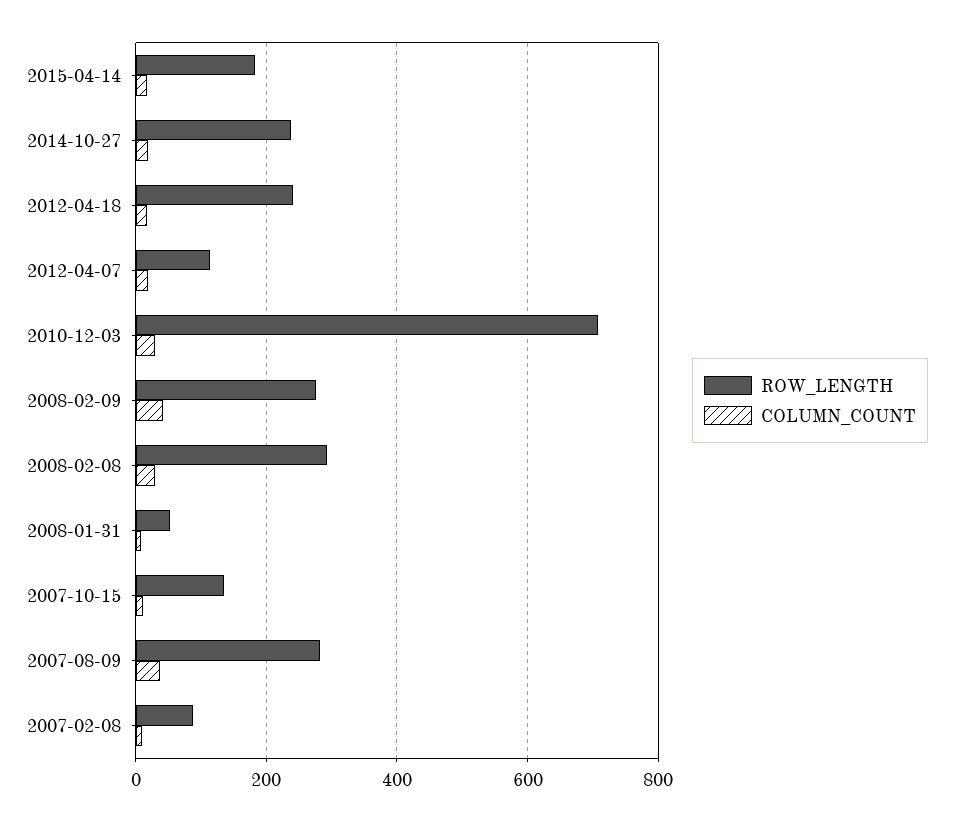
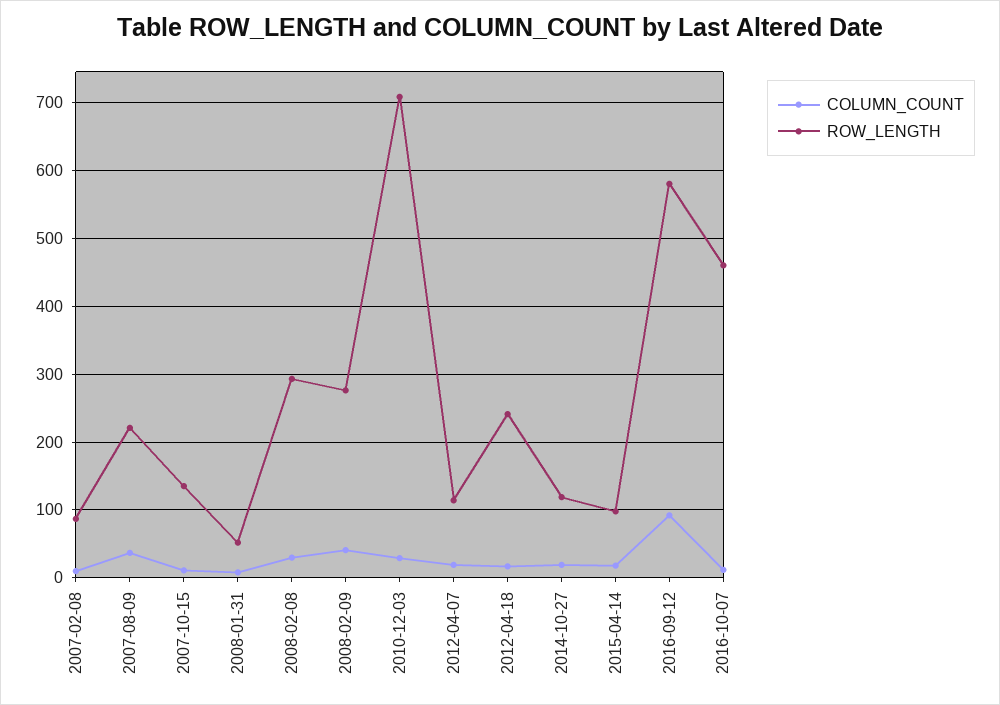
ROW_LENGTH, 2015-04-14: 180 -> 100
ROW_LENGTH, 2014-10-27: 240 -> 120
ROW_LENGTH, 2007-08-09: 280 -> 220
COLUMN_COUNT, 2016-09-12: none -> 90
ROW_LENGTH, 2016-09-12: none -> 580
COLUMN_COUNT, 2016-10-07: none -> 10
ROW_LENGTH, 2016-10-07: none -> 460

